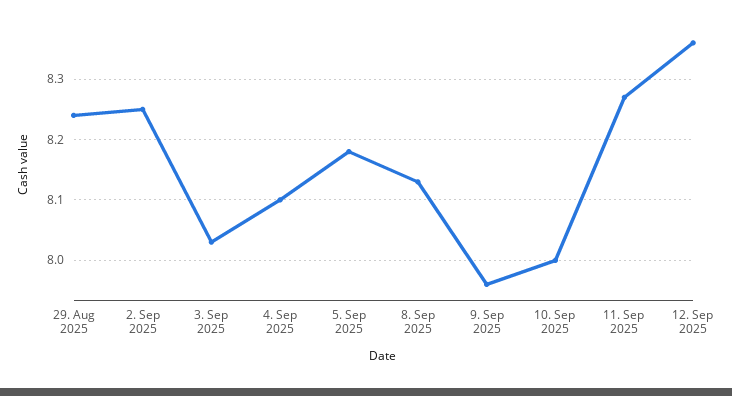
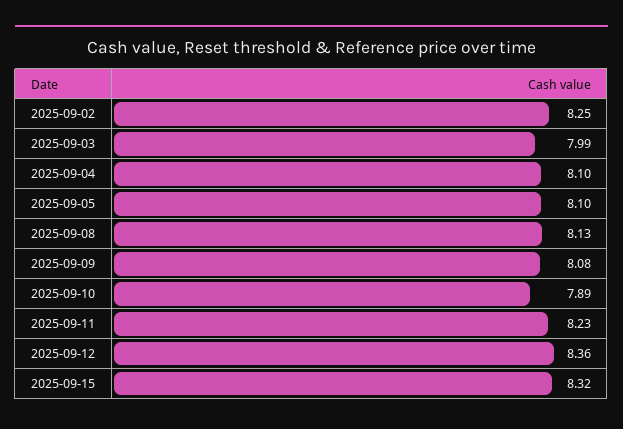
29. Aug 2025: 8.24 -> none
3. Sep 2025: 8.03 -> 7.99
5. Sep 2025: 8.18 -> 8.1
9. Sep 2025: 7.96 -> 8.08
10. Sep 2025: 8 -> 7.89
11. Sep 2025: 8.27 -> 8.23
2025-09-15: none -> 8.32

